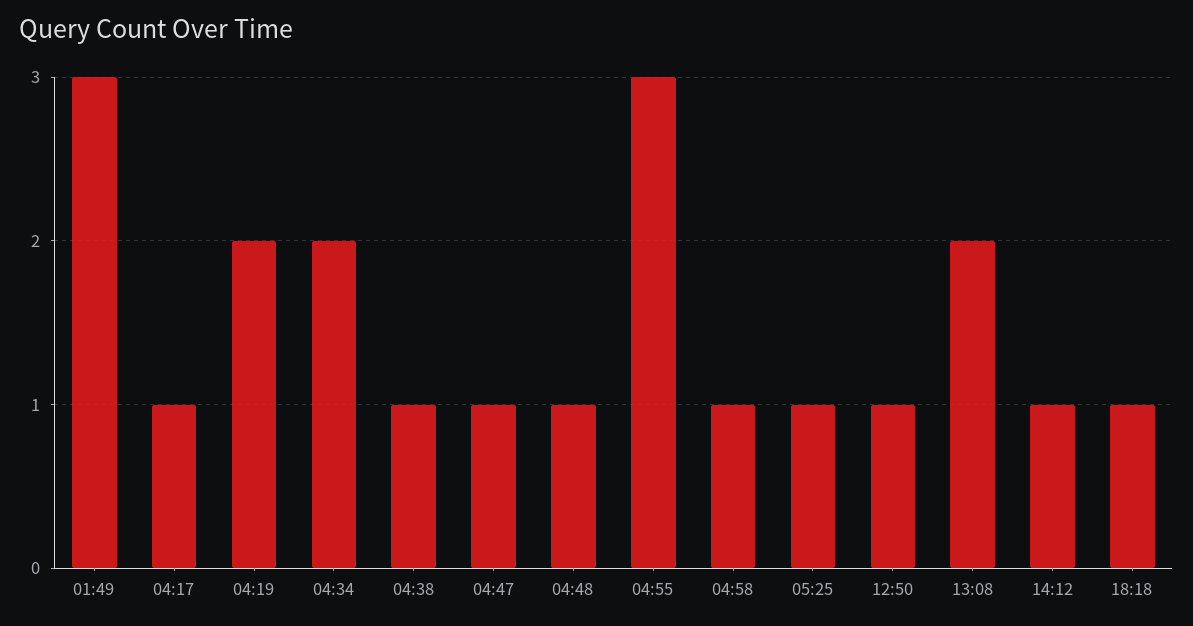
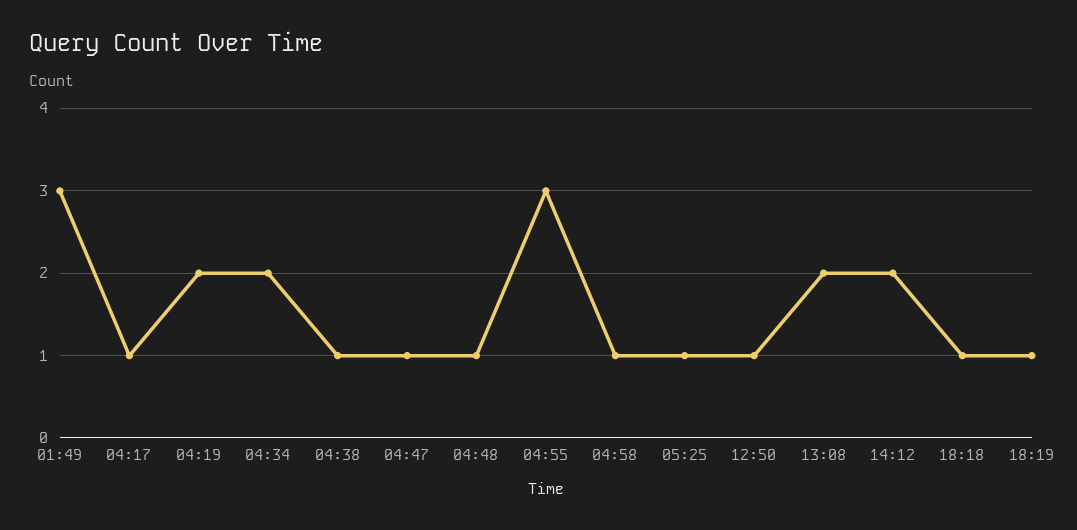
14:12: 1 -> 2
18:19: none -> 1

